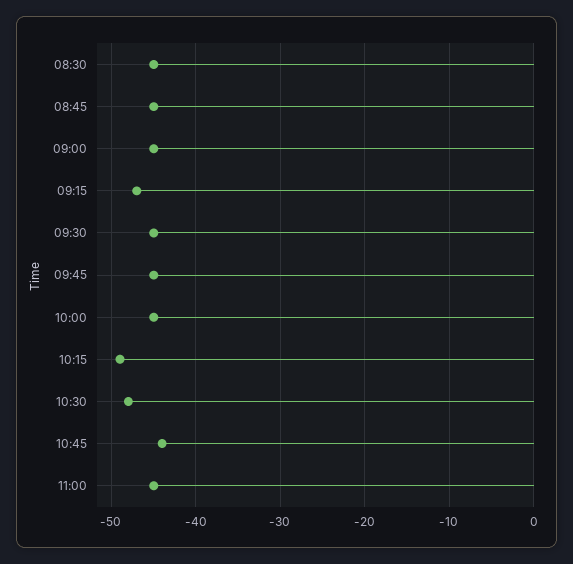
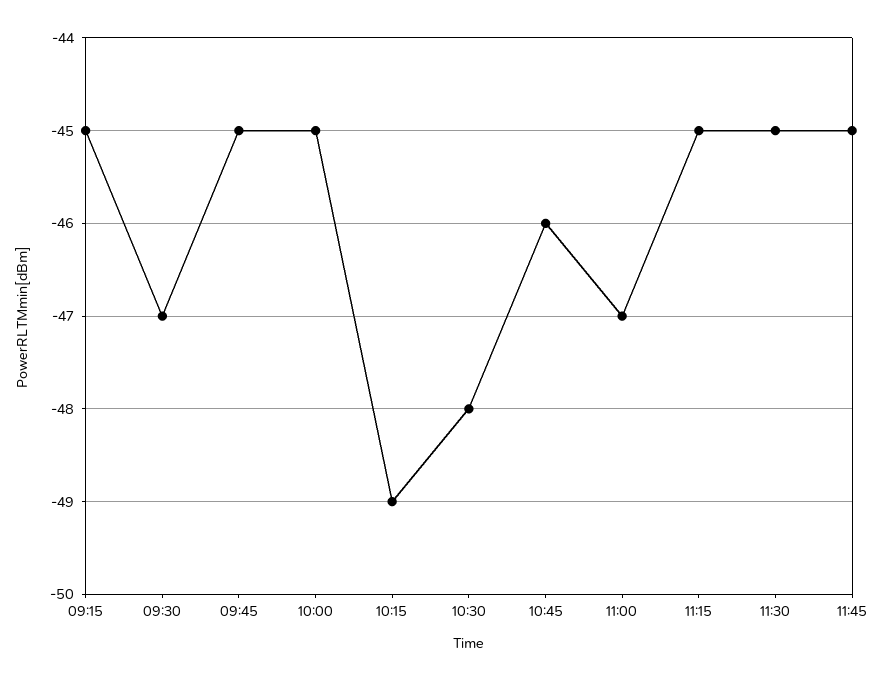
08:30: -45 -> none
08:45: -45 -> none
09:00: -45 -> none
09:15: -47 -> -45
09:30: -45 -> -47
10:45: -44 -> -46
11:00: -45 -> -47
11:15: none -> -45
11:30: none -> -45
11:45: none -> -45

